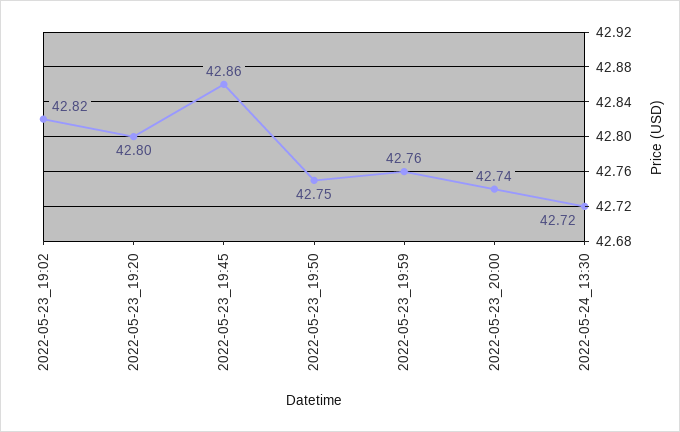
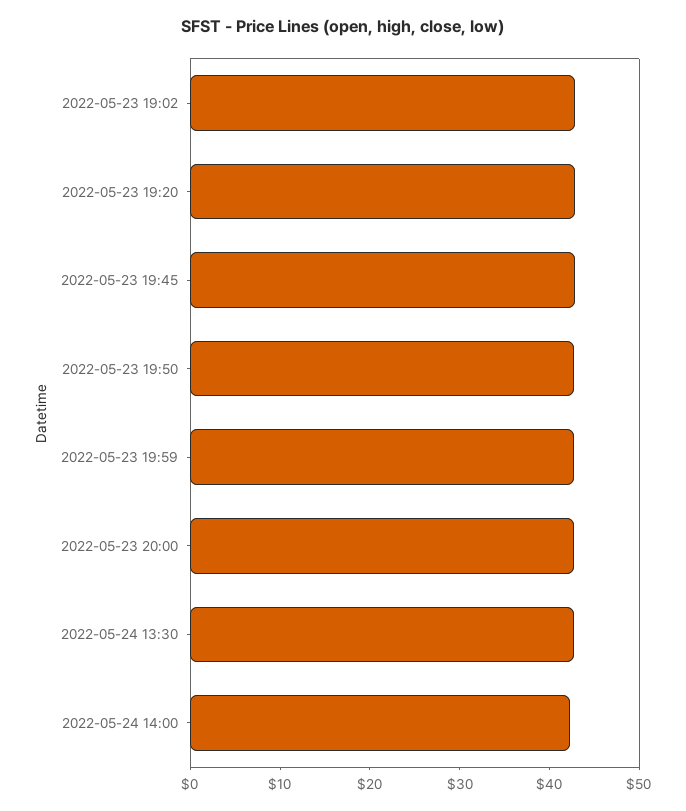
2022-05-24 14:00: none -> 42

